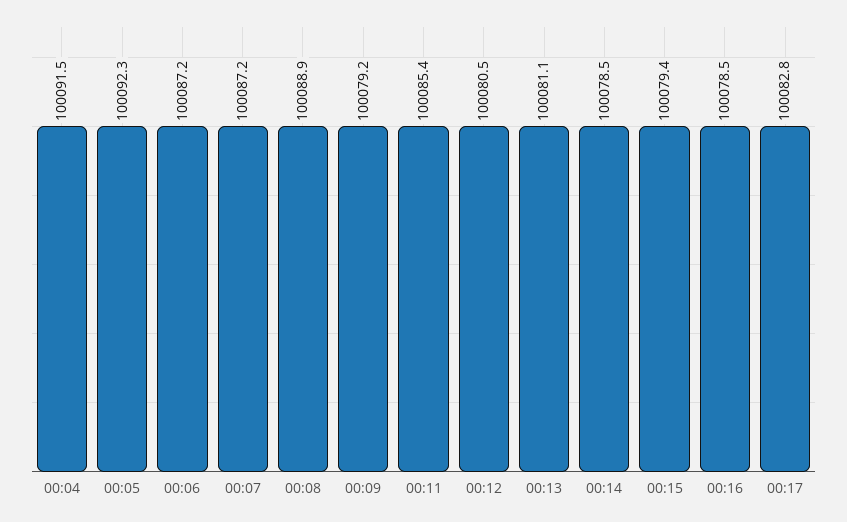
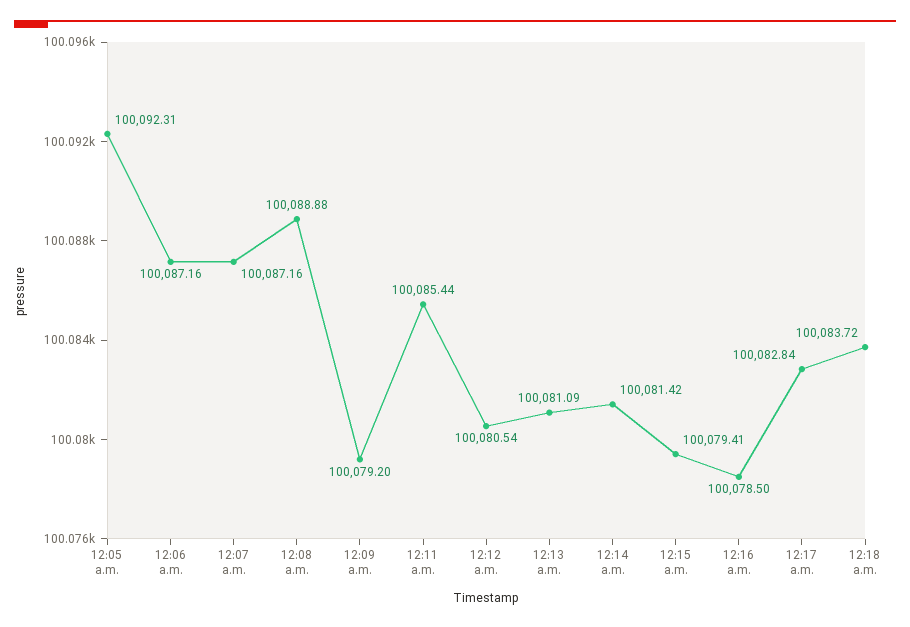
00:04: 100091.5 -> none
00:14: 100078.5 -> 100081.42
12:18 a.m.: none -> 100083.72

